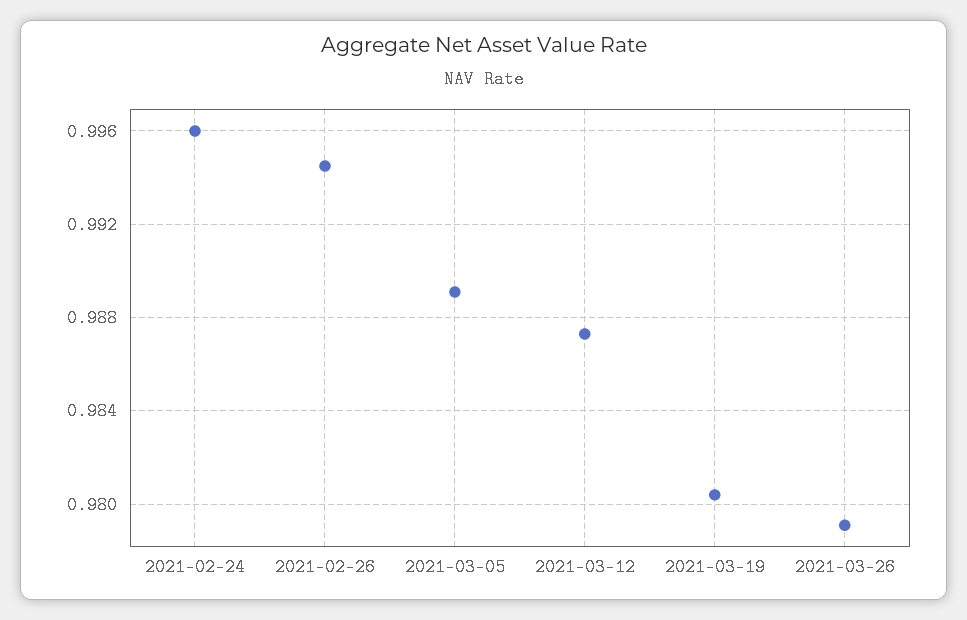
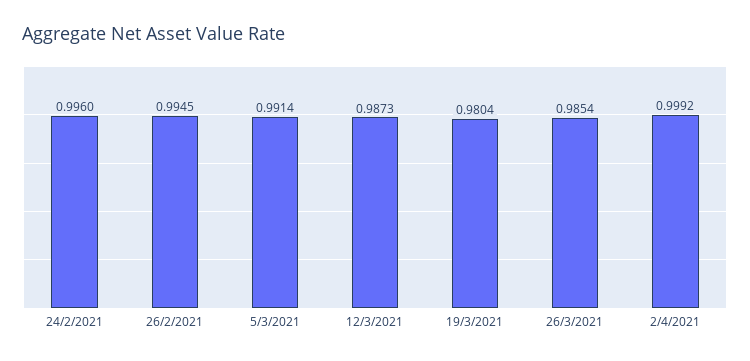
2021-03-05: 0.989 -> 0.9914
2021-03-26: 0.979 -> 0.9854
2/4/2021: none -> 0.9992

